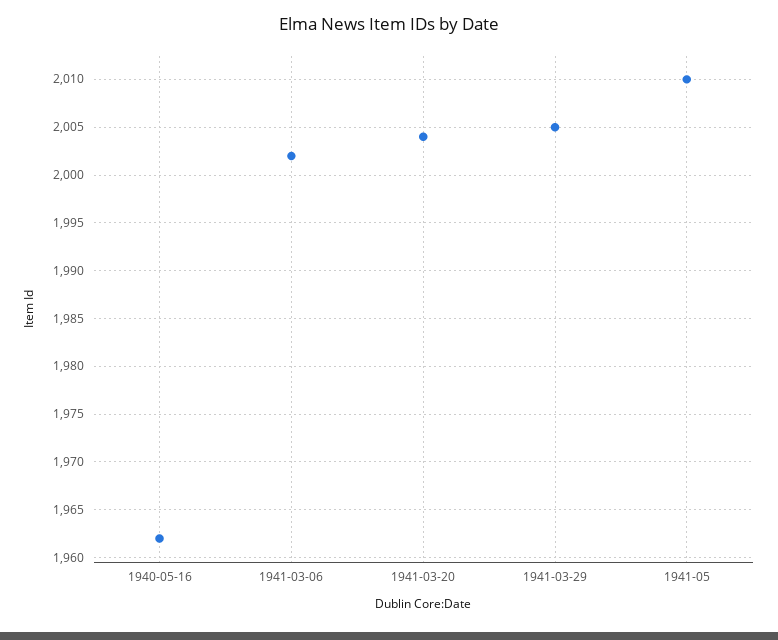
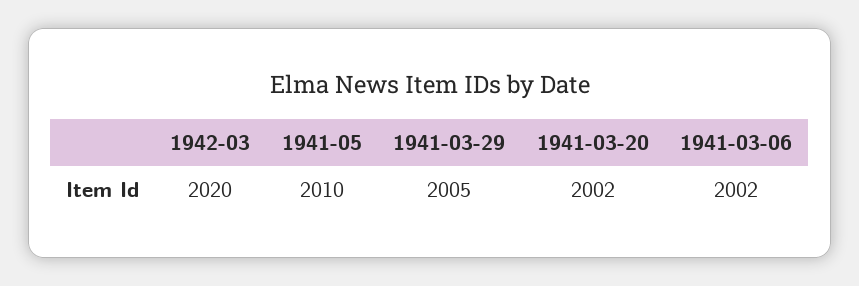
1940-05-16: 1962 -> none
1941-03-20: 2004 -> 2002
1942-03: none -> 2020

